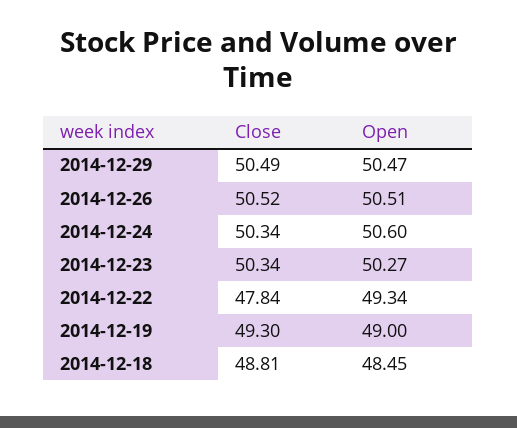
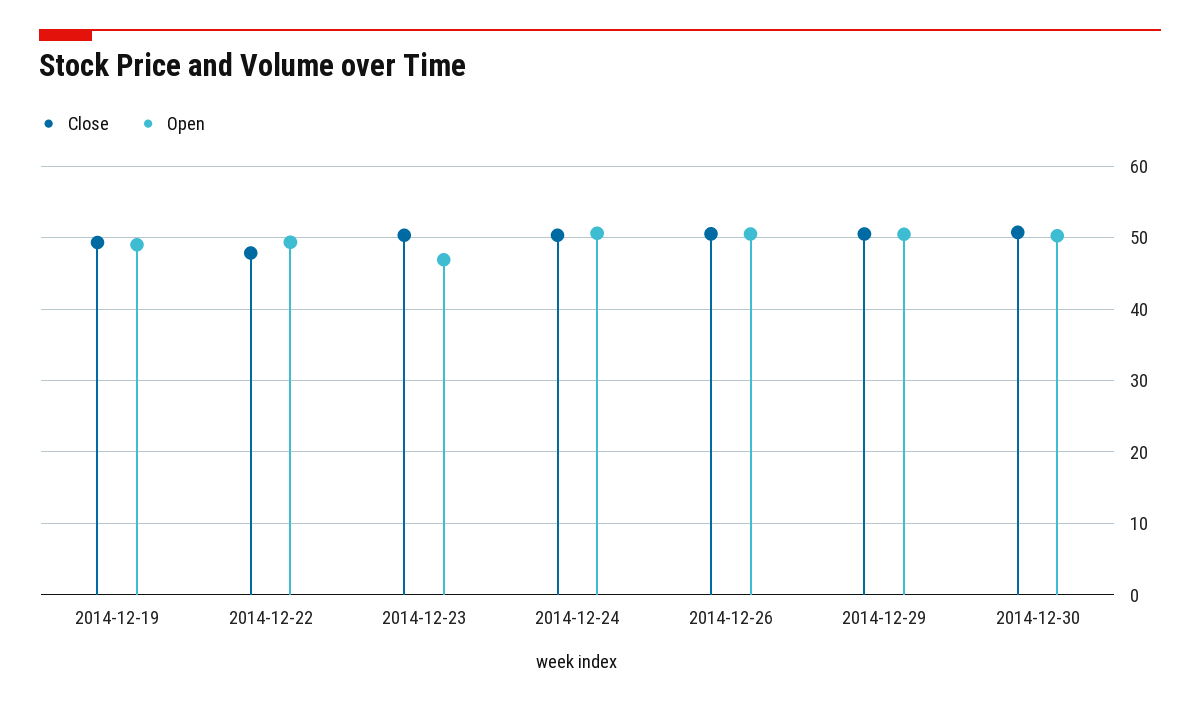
Open, 2014-12-23: 50.27 -> 47
Close, 2014-12-18: 48.81 -> none
Open, 2014-12-18: 48.45 -> none
Close, 2014-12-30: none -> 51
Open, 2014-12-30: none -> 50

